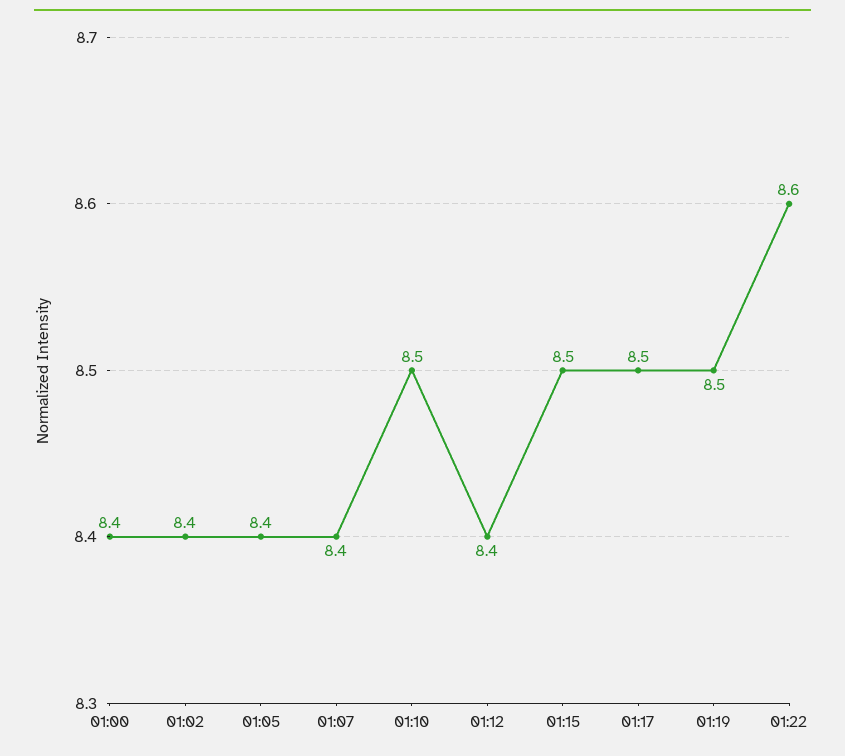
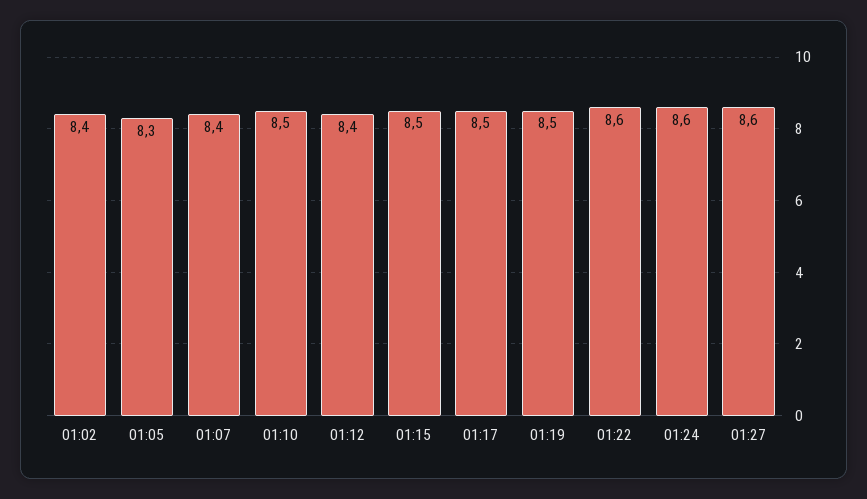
01:00: 8.4 -> none
01:05: 8.4 -> 8.3
01:24: none -> 8.6
01:27: none -> 8.6

